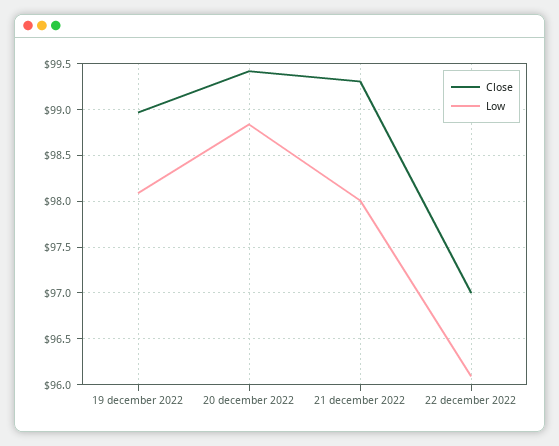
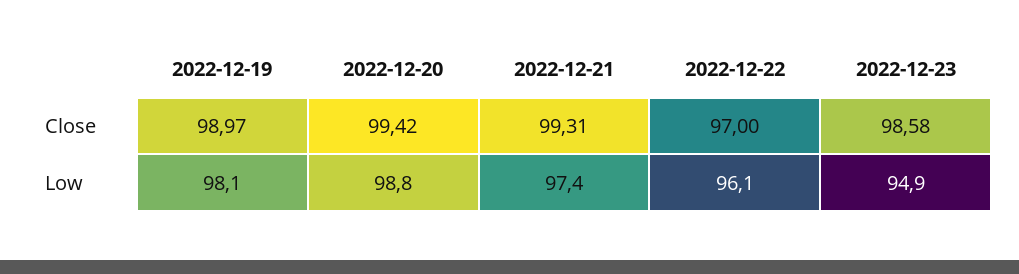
Low, 21 december 2022: 98 -> 97.4
Close, 2022-12-23: none -> 98.58
Low, 2022-12-23: none -> 94.9

